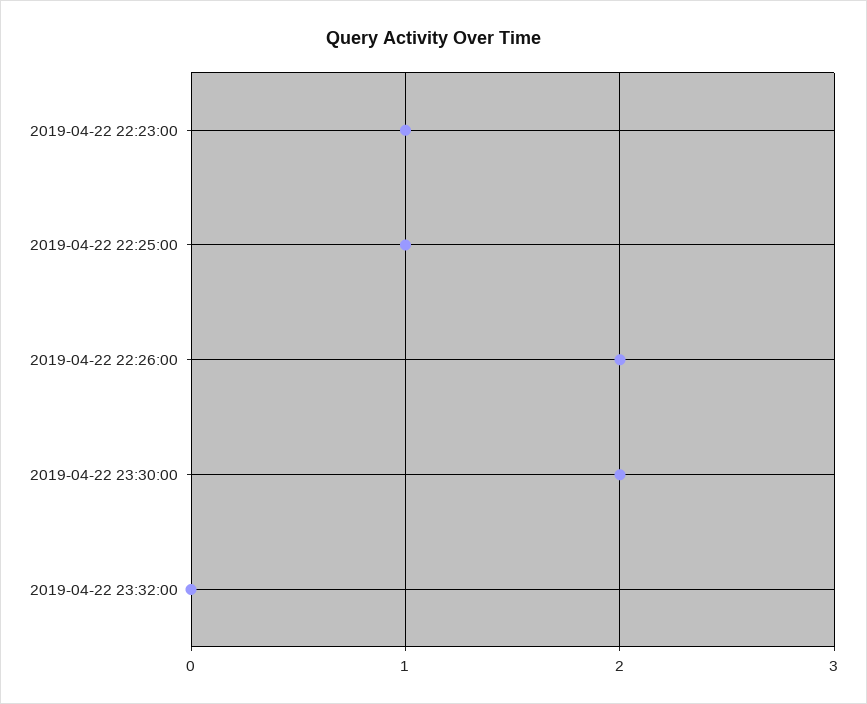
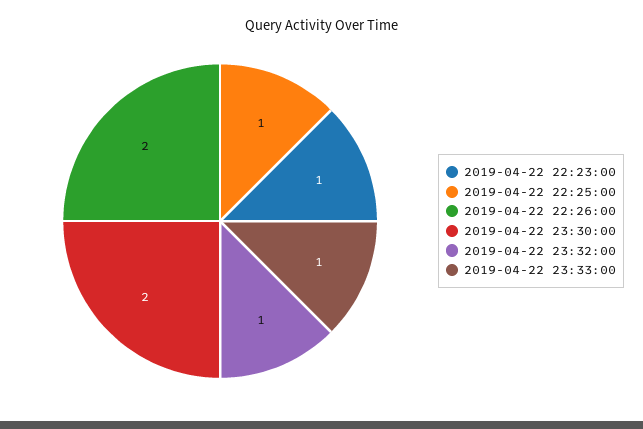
2019-04-22 23:32:00: 0 -> 1
2019-04-22 23:33:00: none -> 1

